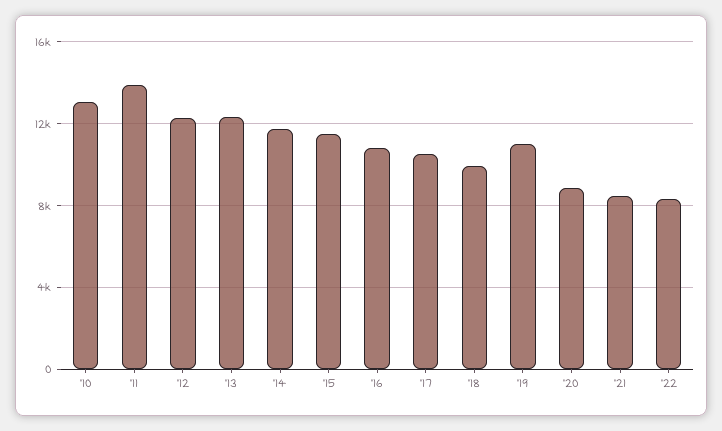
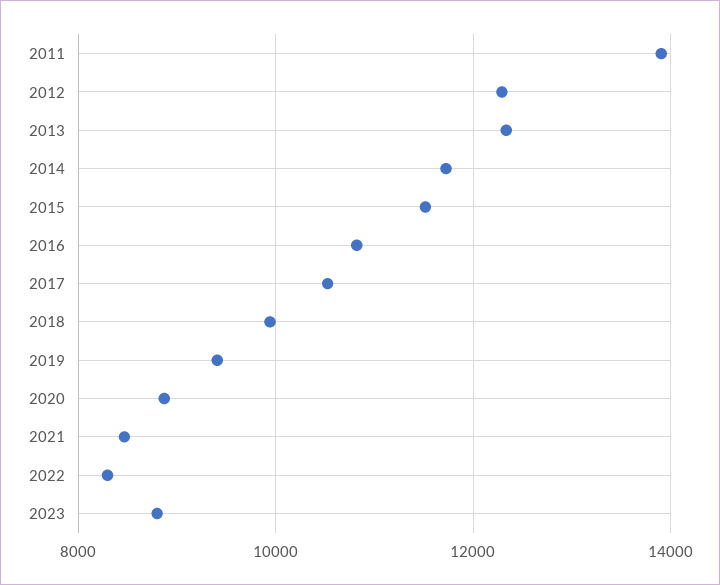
'10: 13000 -> none
'19: 11000 -> 9400
2023: none -> 8800

